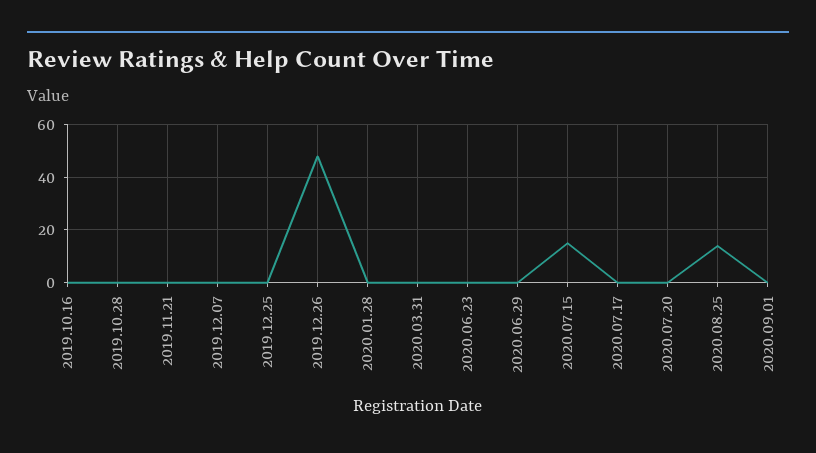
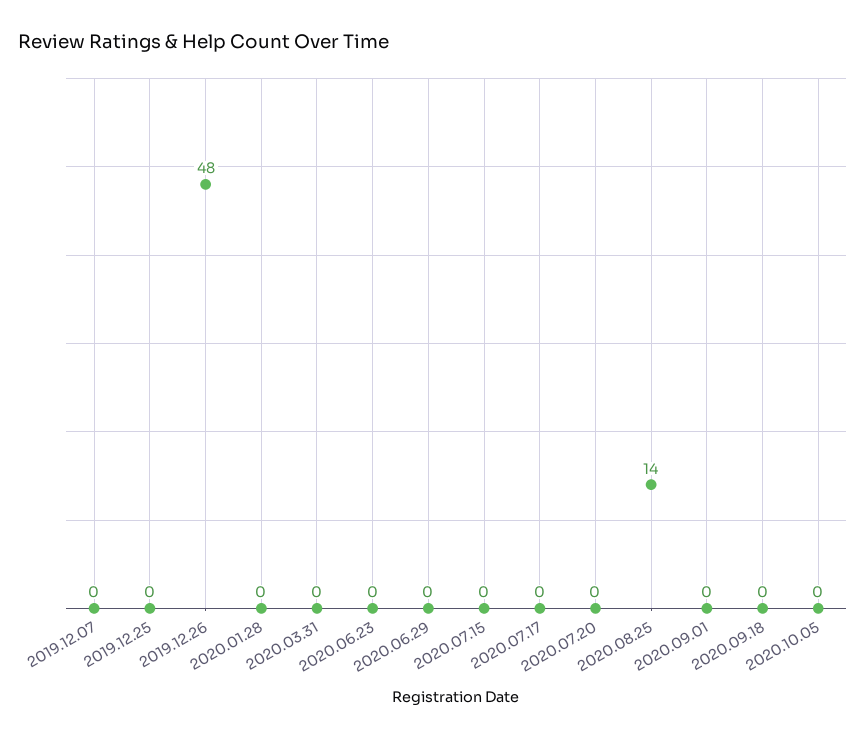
2019.10.16: 0 -> none
2019.10.28: 0 -> none
2019.11.21: 0 -> none
2020.07.15: 15 -> 0
2020.09.18: none -> 0
2020.10.05: none -> 0

